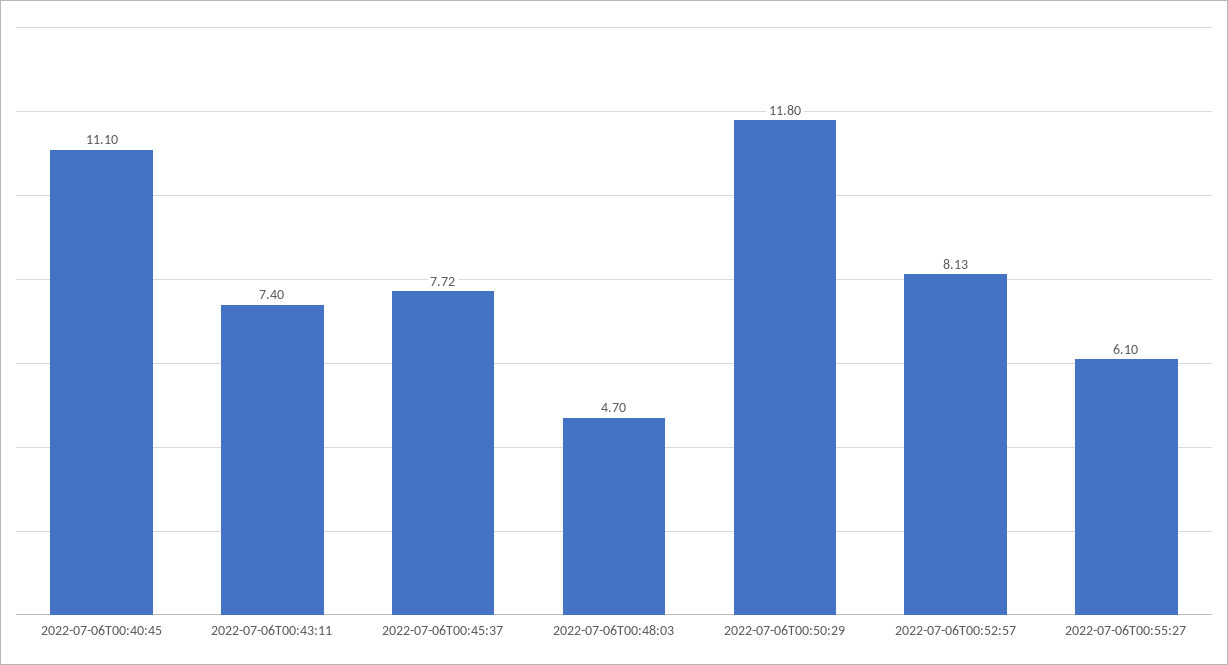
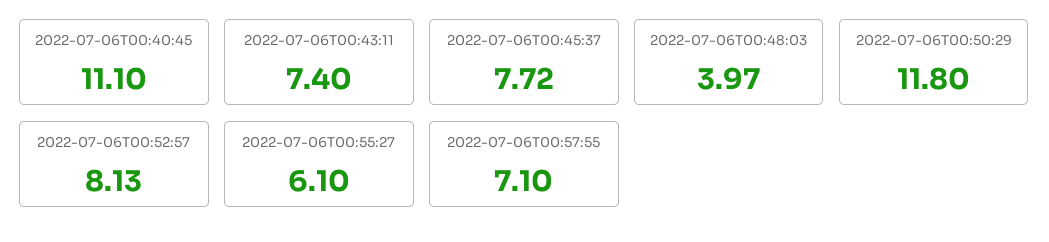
2022-07-06T00:48:03: 4.7 -> 3.97
2022-07-06T00:57:55: none -> 7.1

